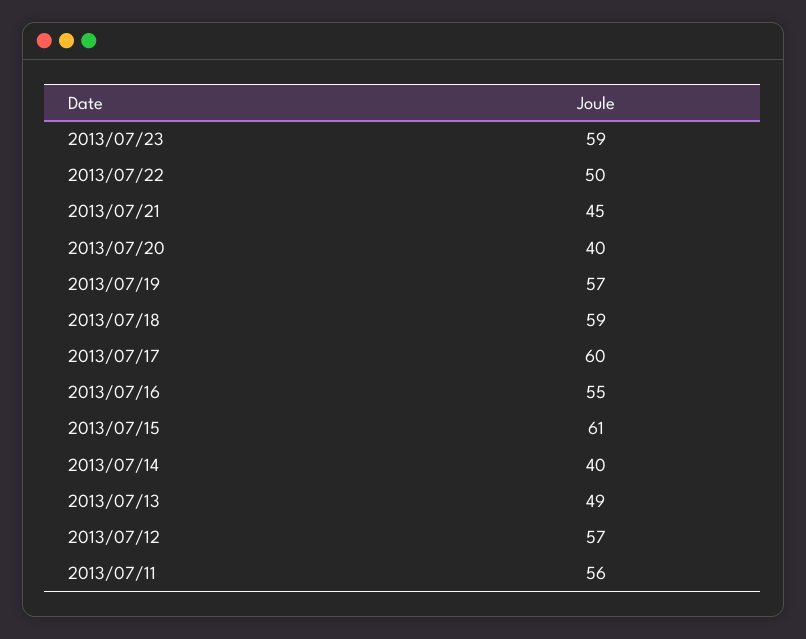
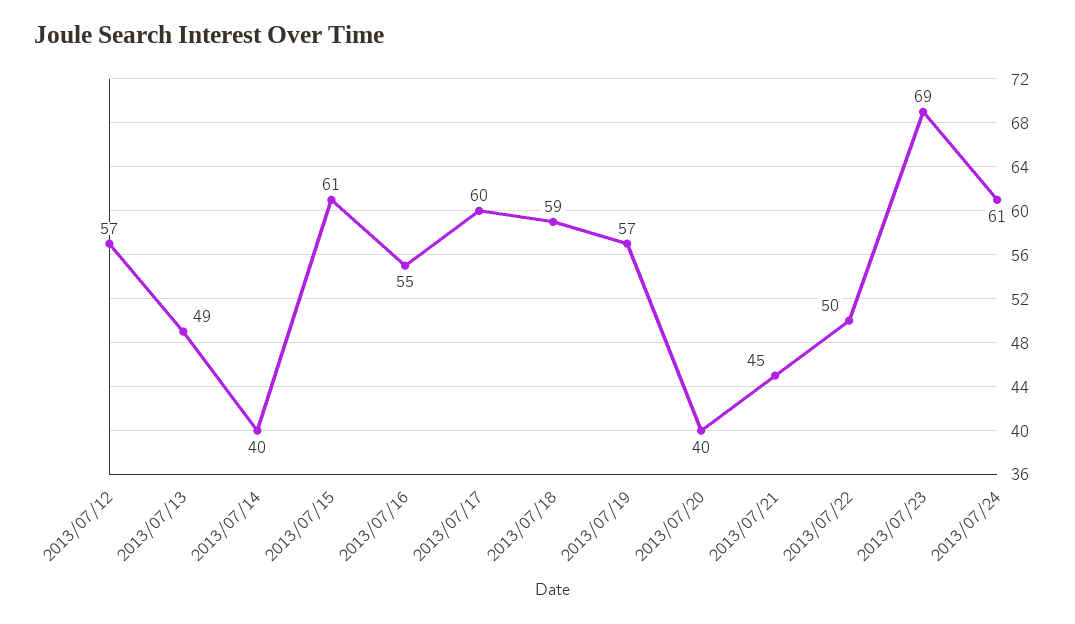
2013/07/23: 59 -> 69
2013/07/11: 56 -> none
2013/07/24: none -> 61

